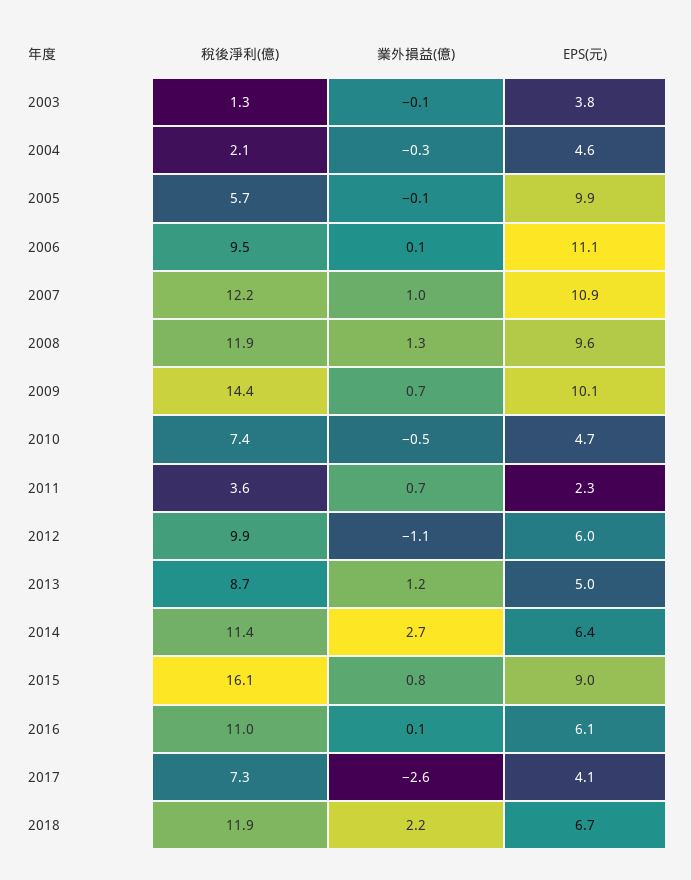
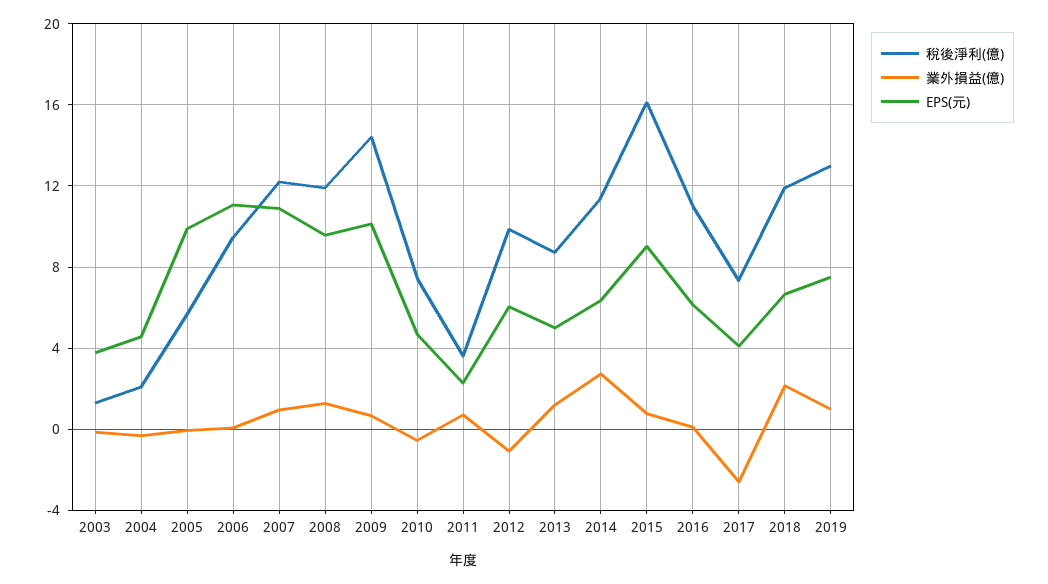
稅後淨利(億), 2019: none -> 13
業外損益(億), 2019: none -> 1
EPS(元), 2019: none -> 7.5

